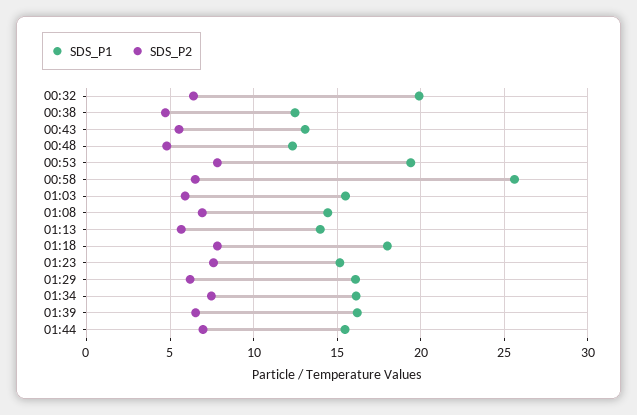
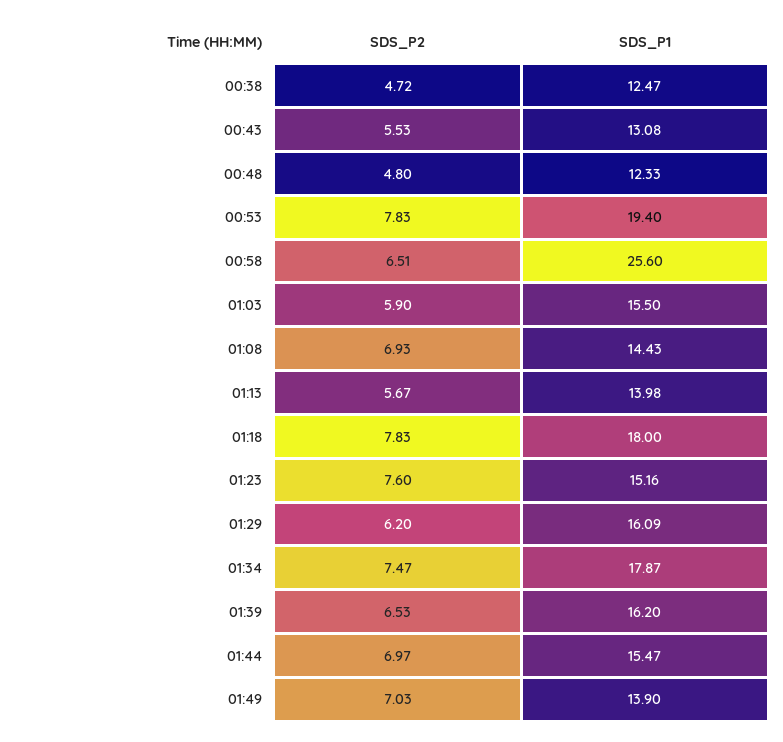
SDS_P1, 00:32: 20 -> none
SDS_P2, 00:32: 6.5 -> none
SDS_P1, 01:34: 16 -> 17.87
SDS_P2, 01:49: none -> 7.03
SDS_P1, 01:49: none -> 13.9

